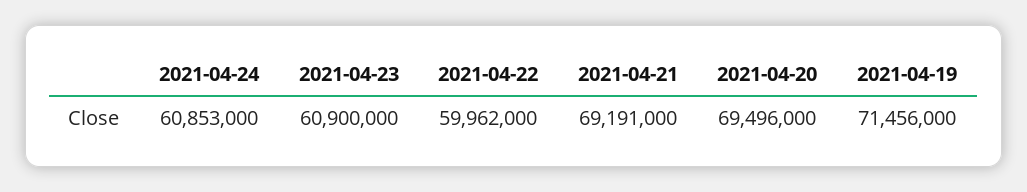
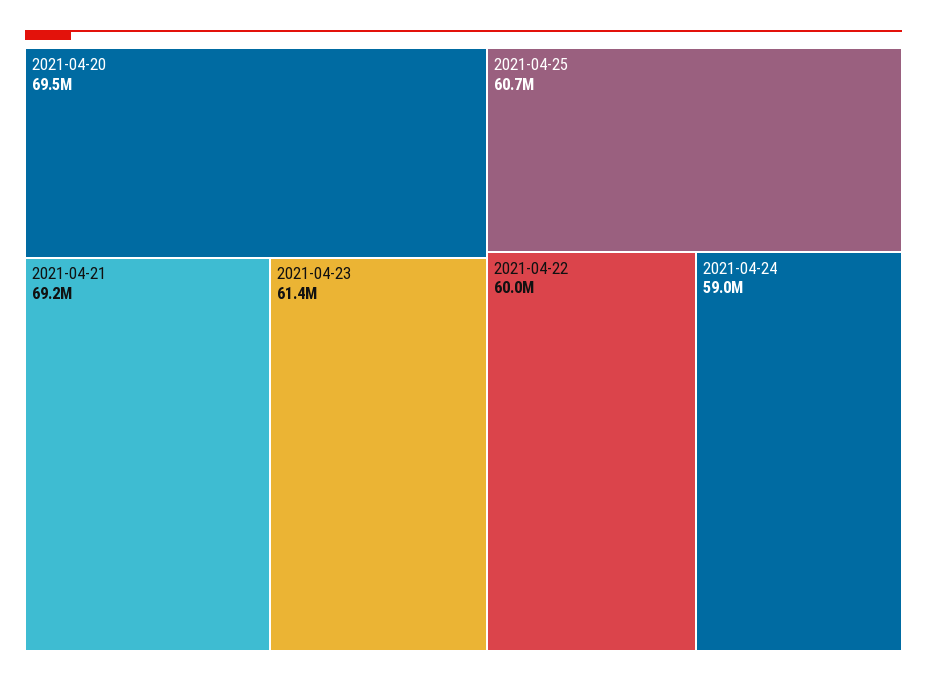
2021-04-24: 60853000 -> 59000000
2021-04-23: 60900000 -> 61400000
2021-04-19: 71456000 -> none
2021-04-25: none -> 60700000

